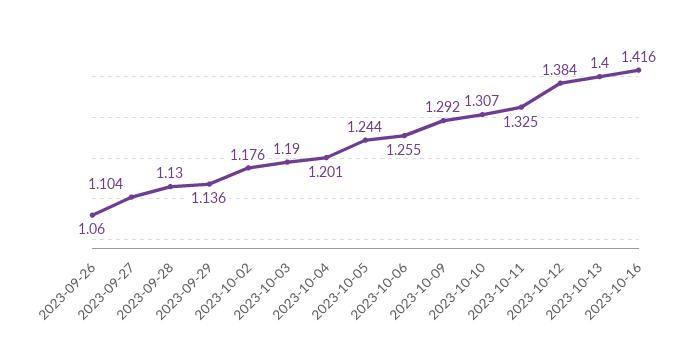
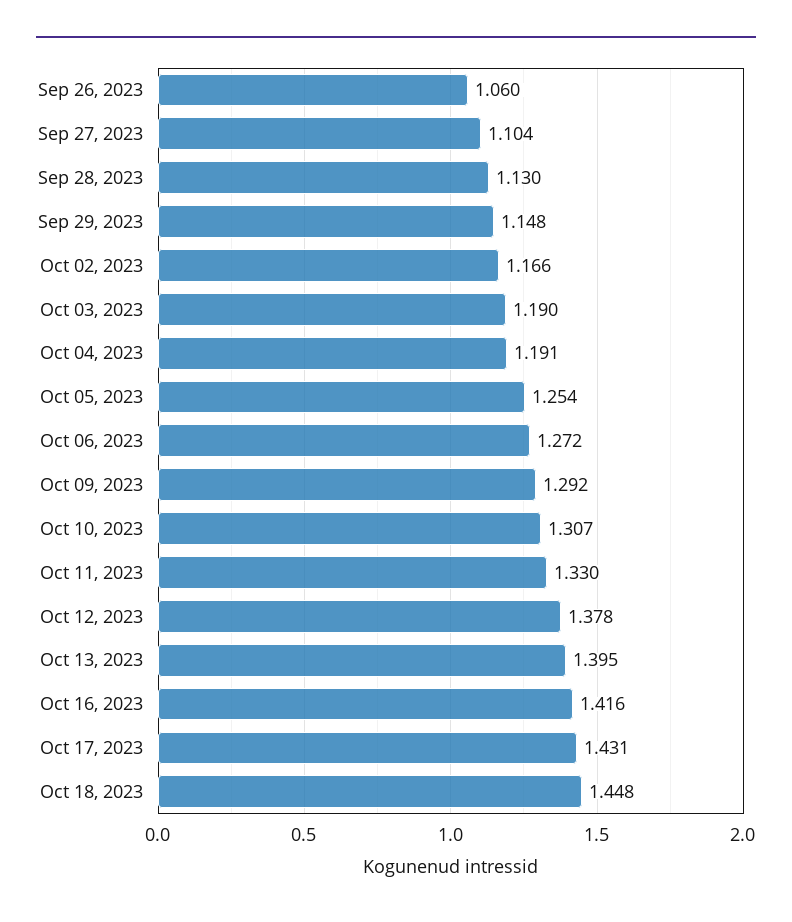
2023-09-29: 1.136 -> 1.148
2023-10-02: 1.176 -> 1.166
2023-10-04: 1.201 -> 1.191
2023-10-05: 1.244 -> 1.254
2023-10-06: 1.255 -> 1.272
2023-10-11: 1.325 -> 1.33
2023-10-12: 1.384 -> 1.378
2023-10-13: 1.4 -> 1.395
Oct 17, 2023: none -> 1.431
Oct 18, 2023: none -> 1.448

